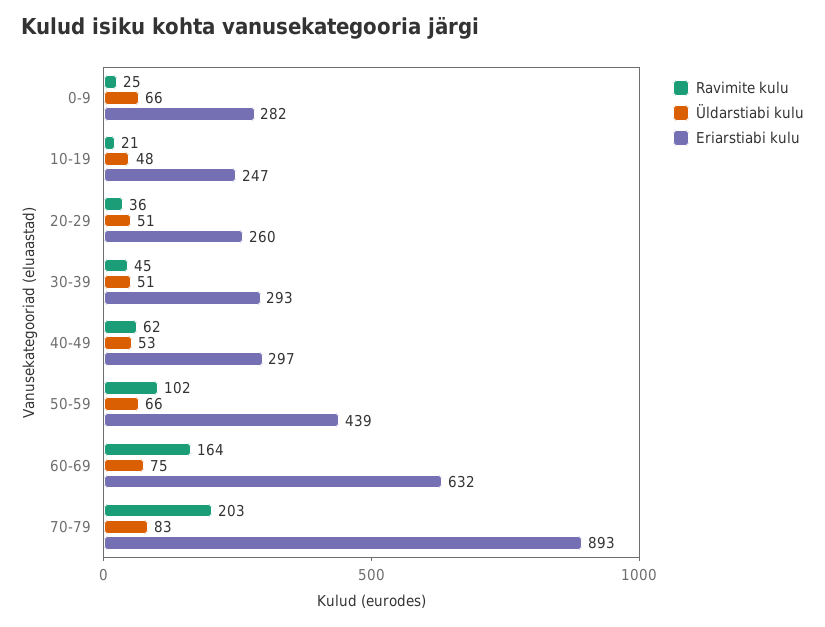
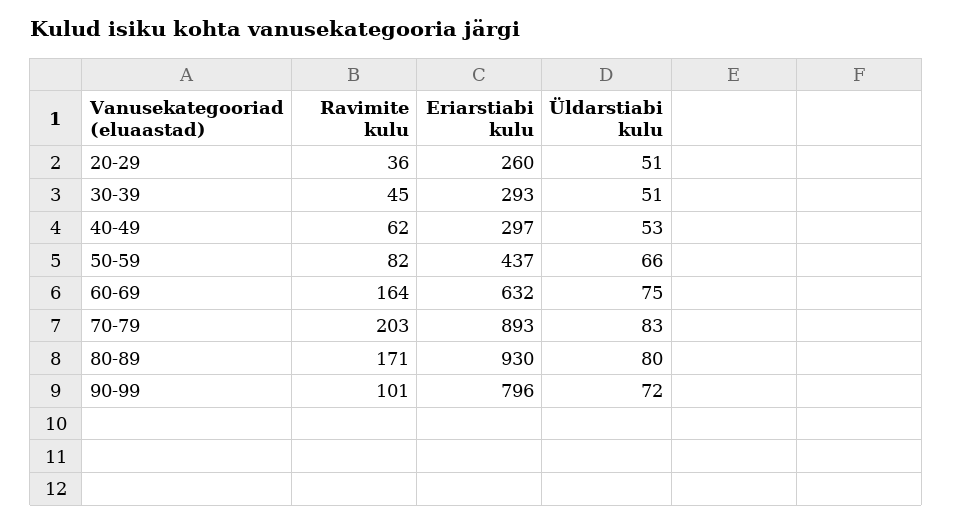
Ravimite kulu, 0-9: 25 -> none
Üldarstiabi kulu, 0-9: 66 -> none
Eriarstiabi kulu, 0-9: 282 -> none
Ravimite kulu, 10-19: 21 -> none
Üldarstiabi kulu, 10-19: 48 -> none
Eriarstiabi kulu, 10-19: 247 -> none
Ravimite kulu, 50-59: 102 -> 82
Eriarstiabi kulu, 50-59: 439 -> 437
Ravimite kulu, 80-89: none -> 171
Eriarstiabi kulu, 80-89: none -> 930
Üldarstiabi kulu, 80-89: none -> 80
Ravimite kulu, 90-99: none -> 101
Eriarstiabi kulu, 90-99: none -> 796
Üldarstiabi kulu, 90-99: none -> 72

